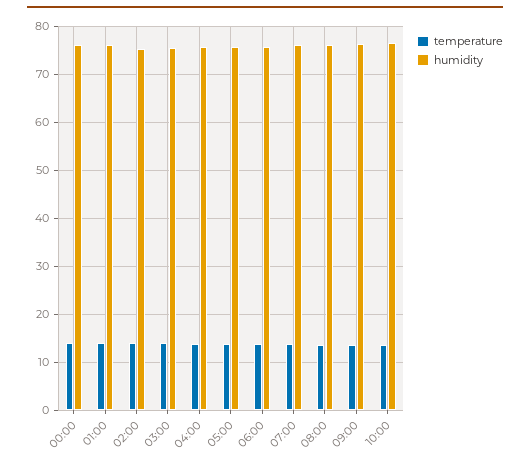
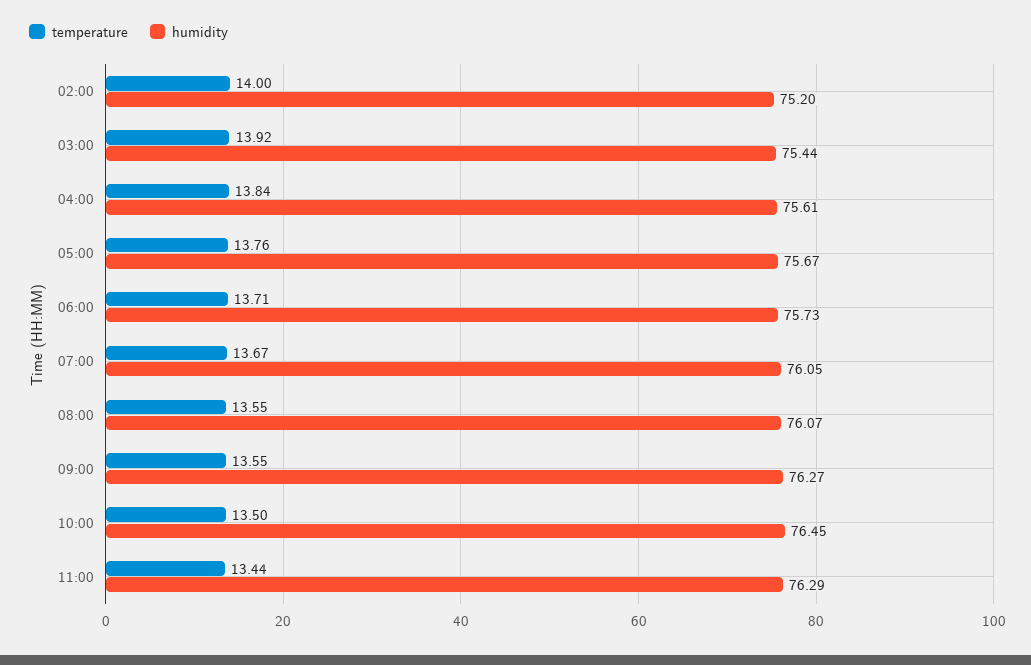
temperature, 00:00: 14 -> none
humidity, 00:00: 76 -> none
temperature, 01:00: 14 -> none
humidity, 01:00: 76 -> none
temperature, 11:00: none -> 13.44
humidity, 11:00: none -> 76.29

